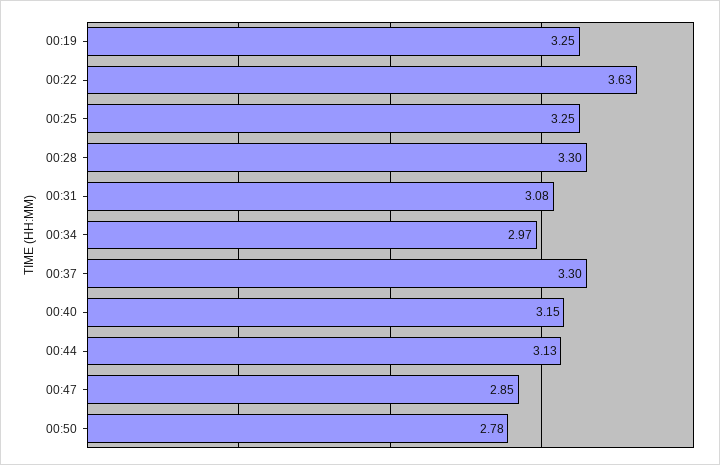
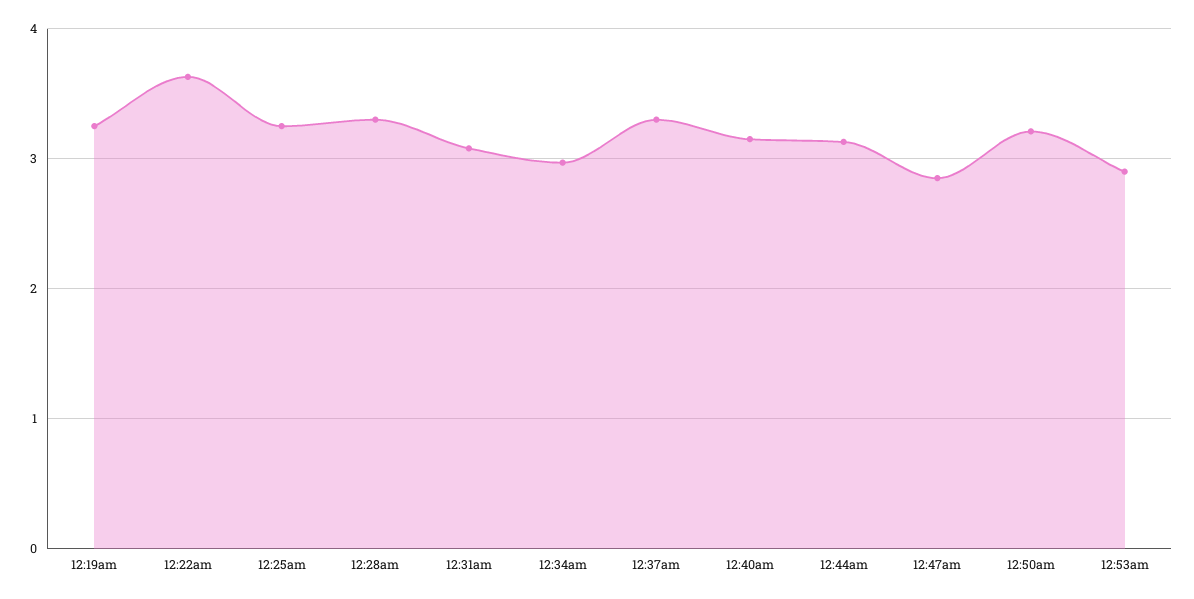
00:50: 2.78 -> 3.2
12:53am: none -> 2.9

